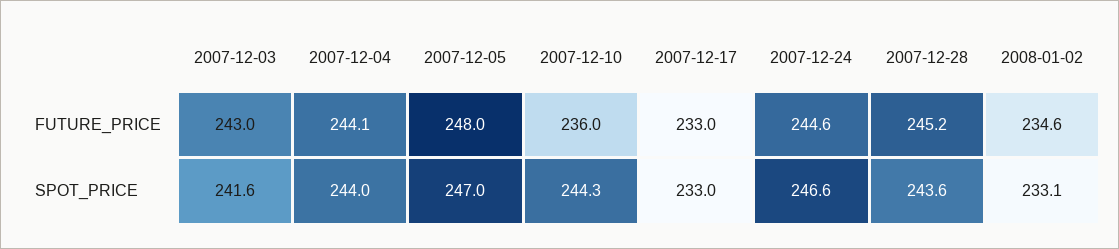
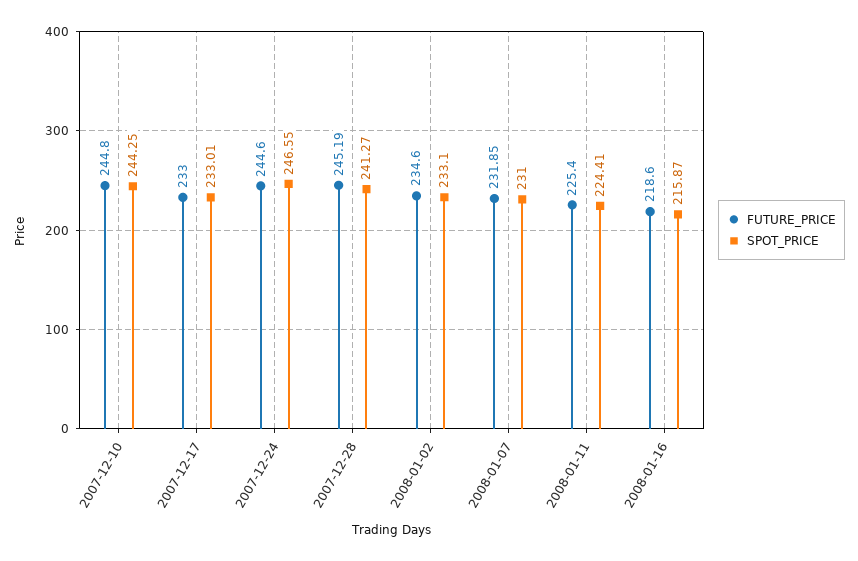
FUTURE_PRICE, 2007-12-03: 243 -> none
FUTURE_PRICE, 2007-12-04: 244.1 -> none
FUTURE_PRICE, 2007-12-05: 248 -> none
FUTURE_PRICE, 2007-12-10: 236 -> 244.8
SPOT_PRICE, 2007-12-03: 241.6 -> none
SPOT_PRICE, 2007-12-04: 244 -> none
SPOT_PRICE, 2007-12-05: 247 -> none
SPOT_PRICE, 2007-12-28: 243.6 -> 241.27
FUTURE_PRICE, 2008-01-07: none -> 231.85
SPOT_PRICE, 2008-01-07: none -> 231
FUTURE_PRICE, 2008-01-11: none -> 225.4
SPOT_PRICE, 2008-01-11: none -> 224.41
FUTURE_PRICE, 2008-01-16: none -> 218.6
SPOT_PRICE, 2008-01-16: none -> 215.87

